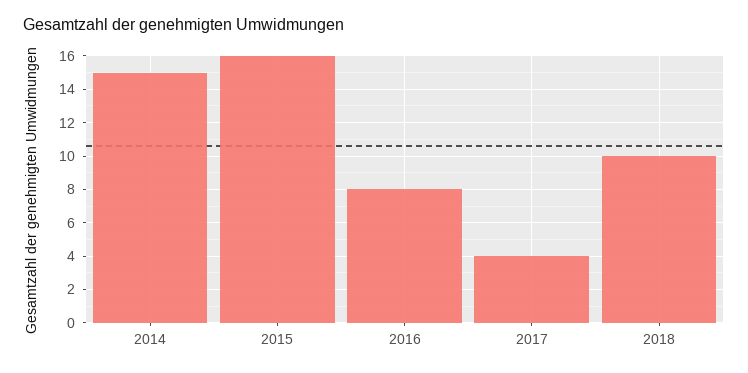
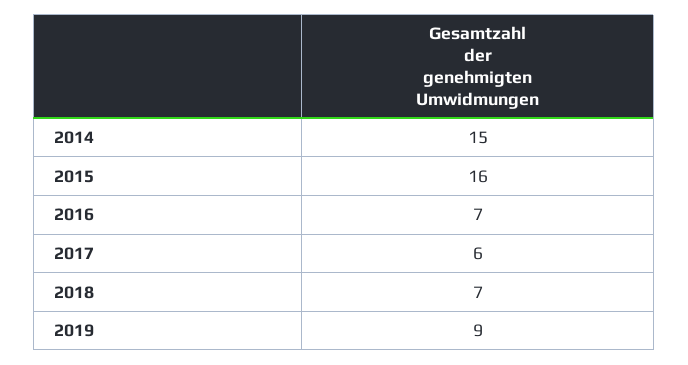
2016: 8 -> 7
2017: 4 -> 6
2018: 10 -> 7
2019: none -> 9

